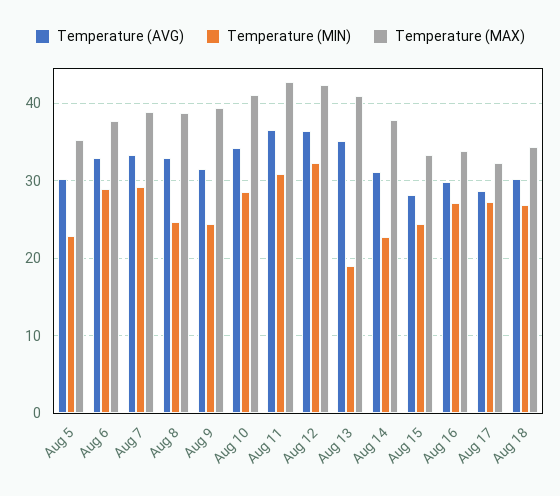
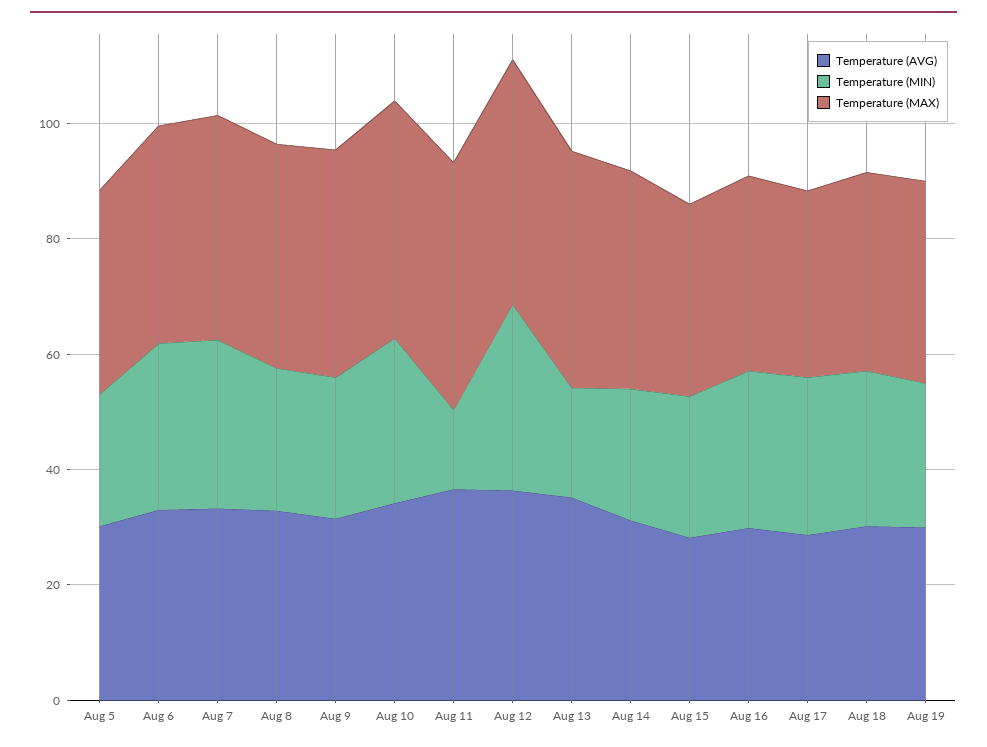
Temperature (MIN), Aug 11: 31 -> 15
Temperature (AVG), Aug 19: none -> 30
Temperature (MIN), Aug 19: none -> 25
Temperature (MAX), Aug 19: none -> 35

